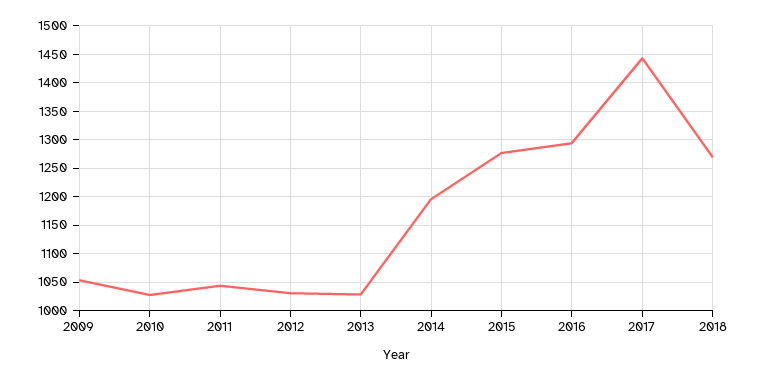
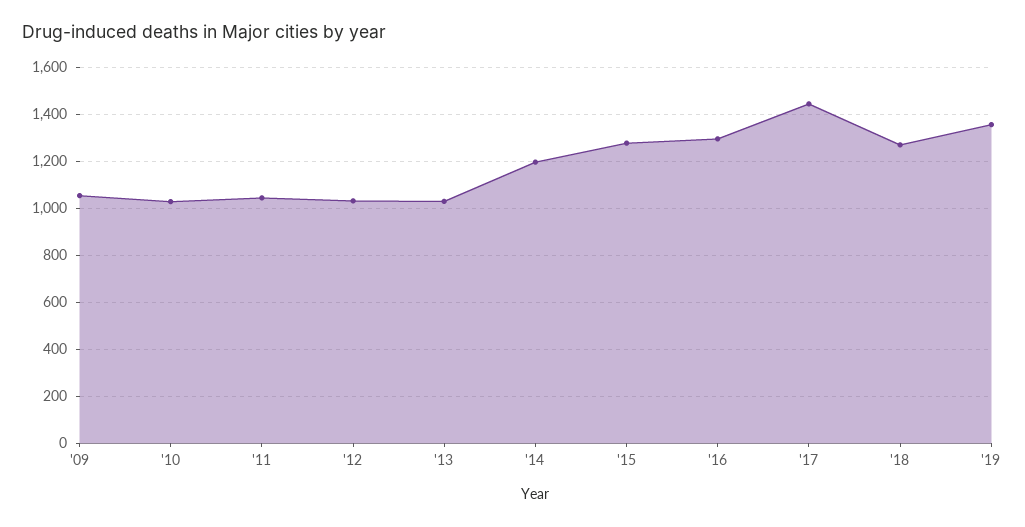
'19: none -> 1350

